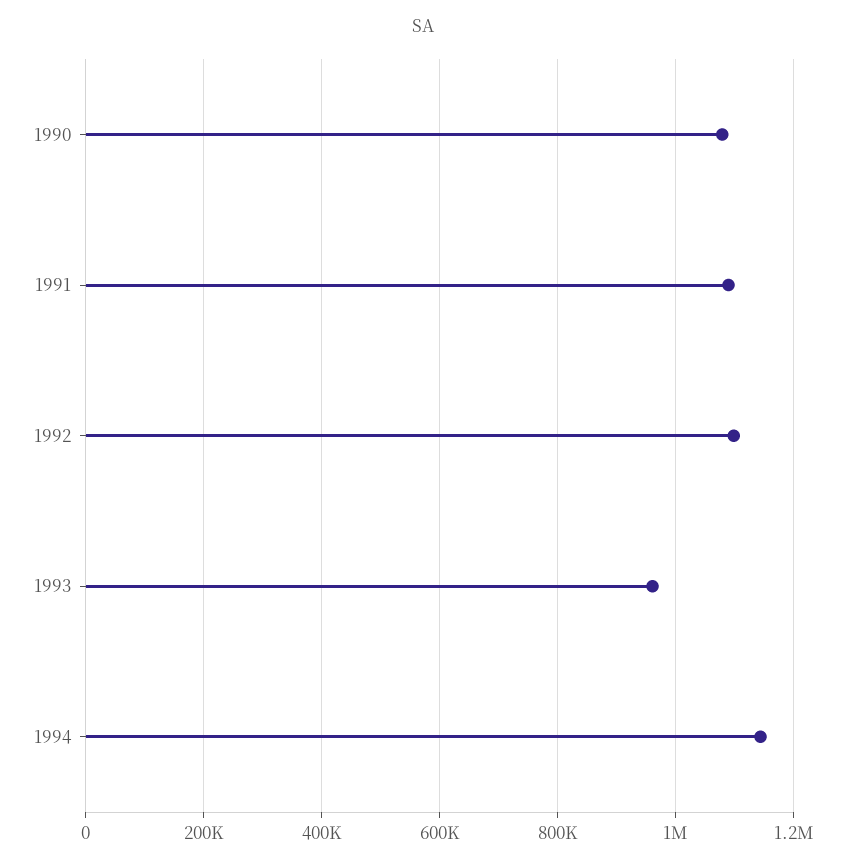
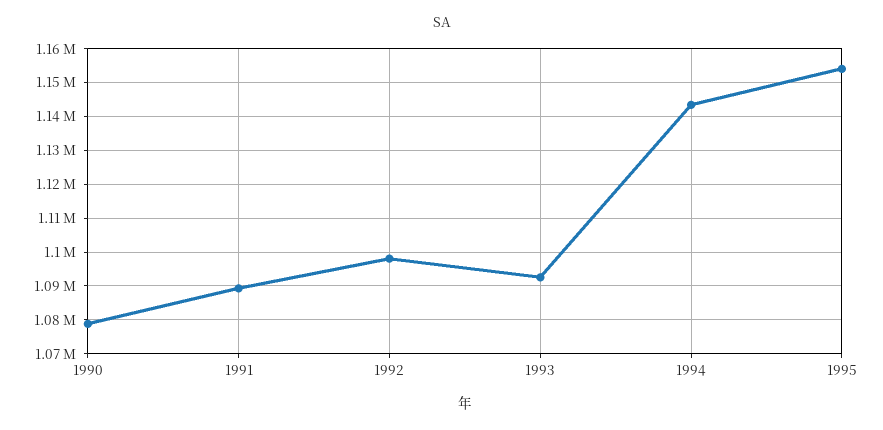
1993: 960000 -> 1092000
1995: none -> 1154000

